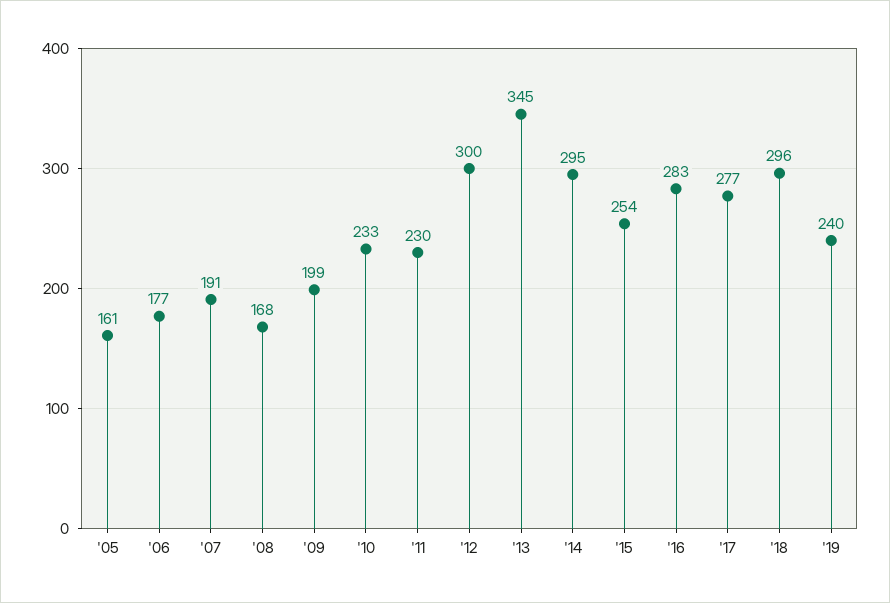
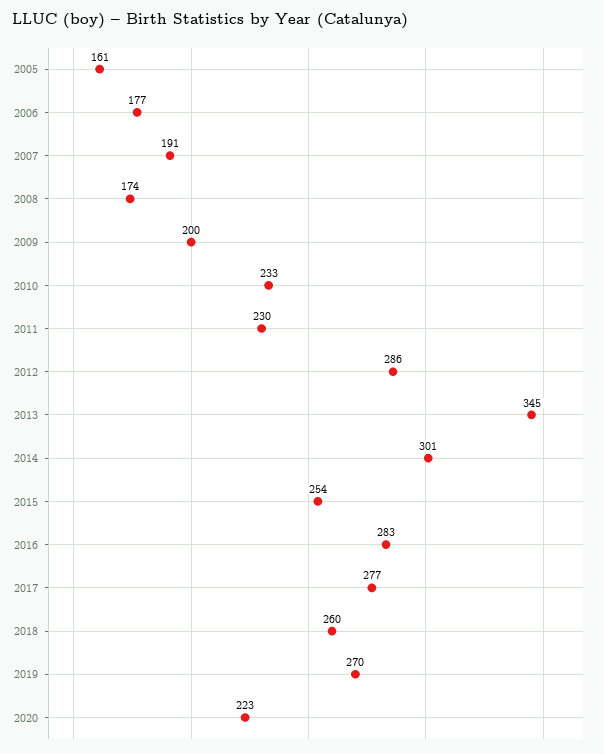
'08: 168 -> 174
'09: 199 -> 200
'12: 300 -> 286
'14: 295 -> 301
'18: 296 -> 260
'19: 240 -> 270
2020: none -> 223

